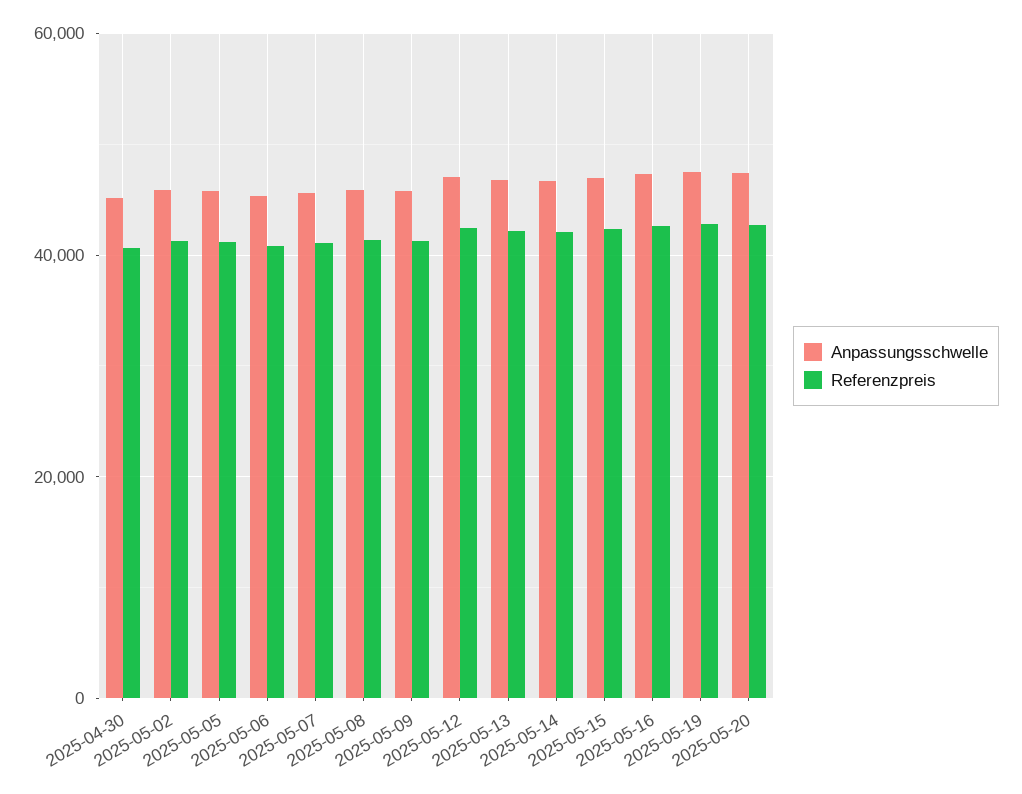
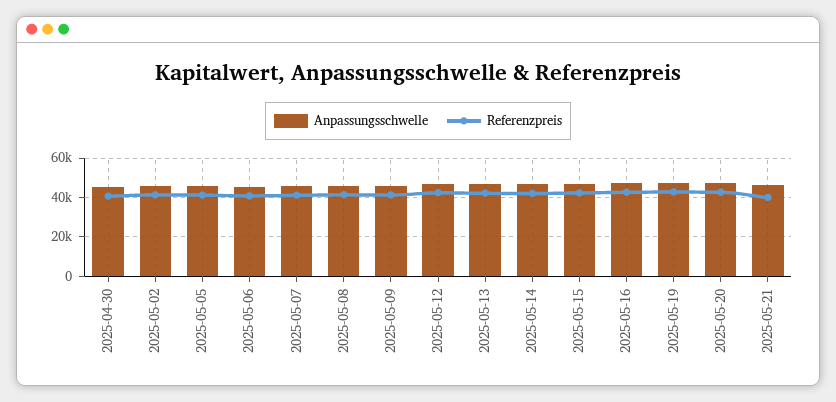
Anpassungsschwelle, 2025-05-21: none -> 45000
Referenzpreis, 2025-05-21: none -> 40000

